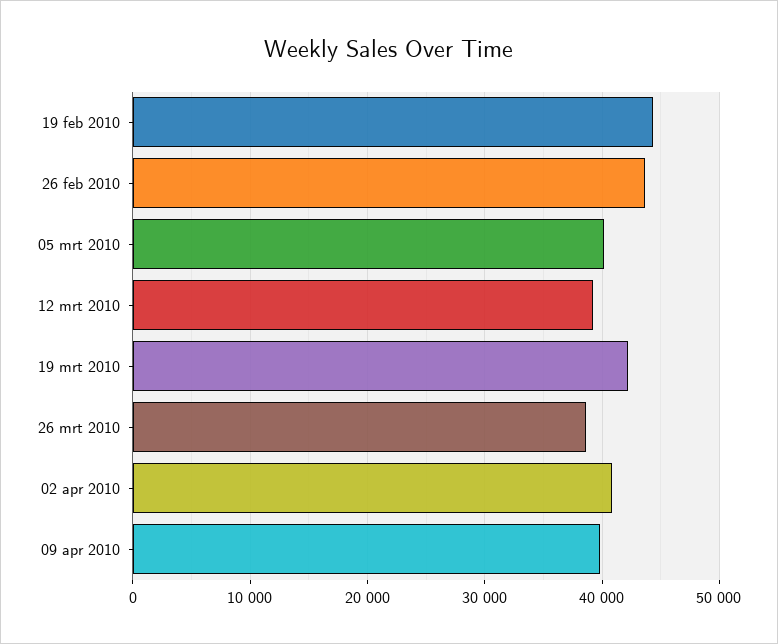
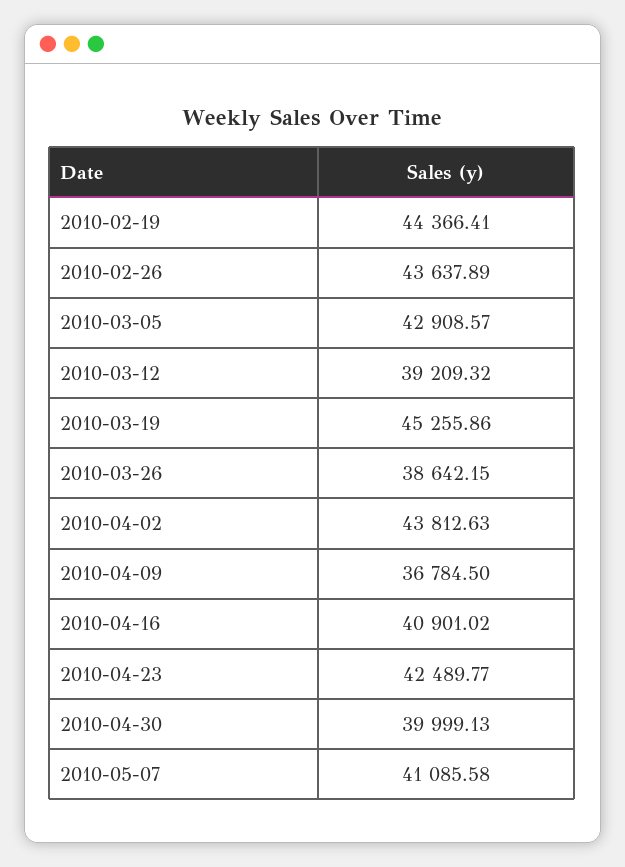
05 mrt 2010: 40000 -> 42908.57
19 mrt 2010: 42000 -> 45255.86
02 apr 2010: 41000 -> 43812.63
09 apr 2010: 40000 -> 36784.5
2010-04-16: none -> 40901.02
2010-04-23: none -> 42489.77
2010-04-30: none -> 39999.13
2010-05-07: none -> 41085.58

